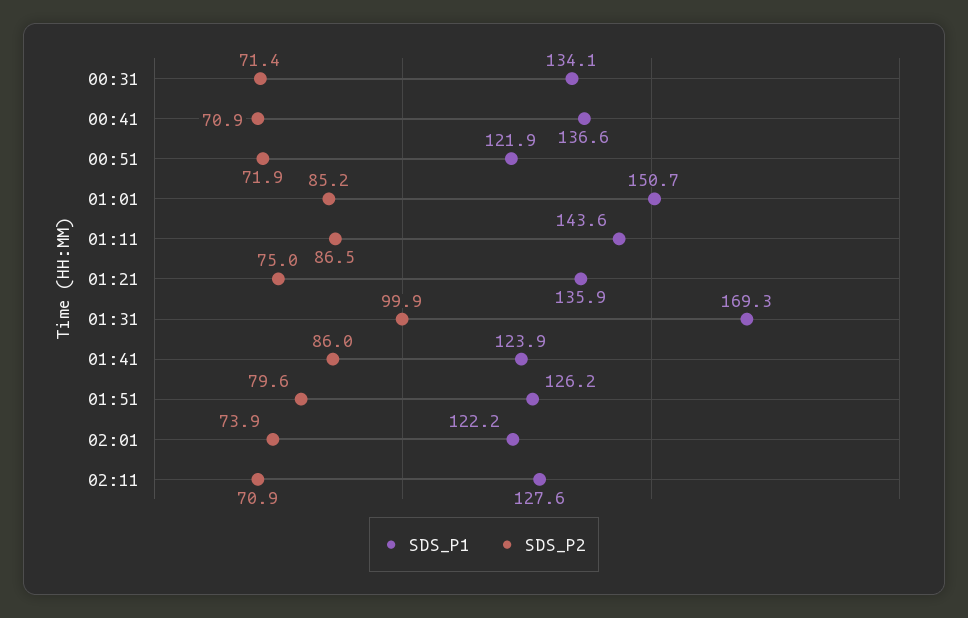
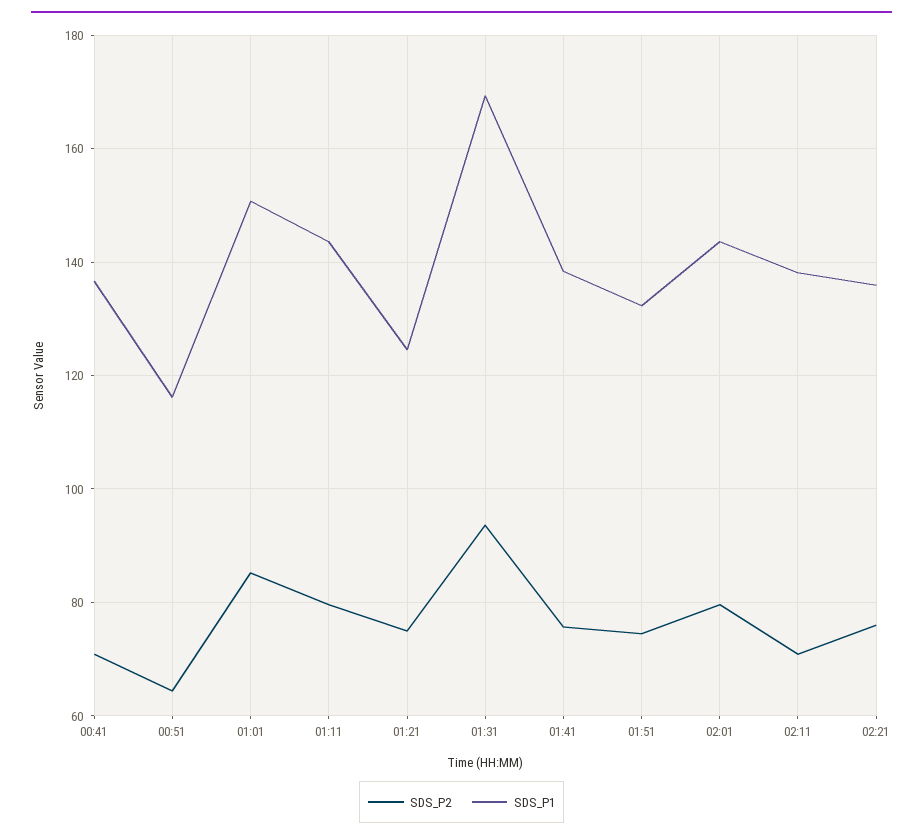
SDS_P1, 00:31: 134.1 -> none
SDS_P2, 00:31: 71.4 -> none
SDS_P1, 00:51: 121.9 -> 116
SDS_P2, 00:51: 71.9 -> 64
SDS_P2, 01:11: 86.5 -> 80
SDS_P1, 01:21: 135.9 -> 124
SDS_P2, 01:31: 99.9 -> 94
SDS_P1, 01:41: 123.9 -> 138
SDS_P2, 01:41: 86 -> 76
SDS_P1, 01:51: 126.2 -> 132
SDS_P2, 01:51: 79.6 -> 74
SDS_P1, 02:01: 122.2 -> 144
SDS_P2, 02:01: 73.9 -> 80
SDS_P1, 02:11: 127.6 -> 138
SDS_P2, 02:21: none -> 76
SDS_P1, 02:21: none -> 136

